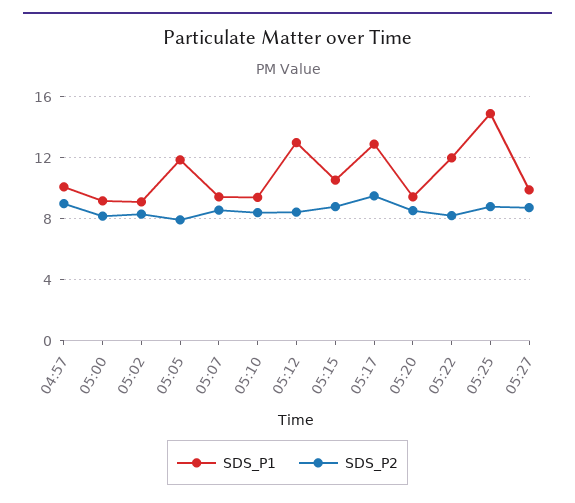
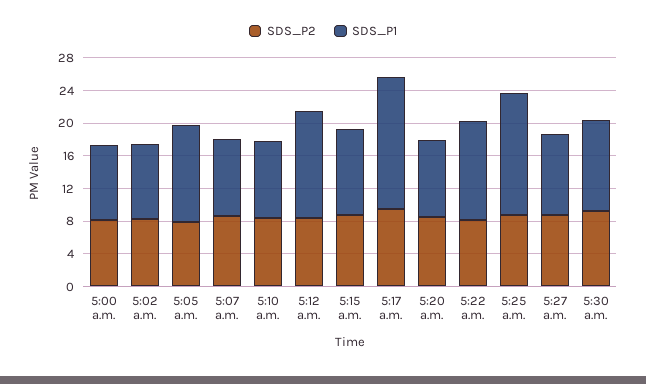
SDS_P1, 04:57: 10 -> none
SDS_P2, 04:57: 9 -> none
SDS_P1, 05:17: 13 -> 16
SDS_P2, 5:30 a.m.: none -> 9
SDS_P1, 5:30 a.m.: none -> 11

